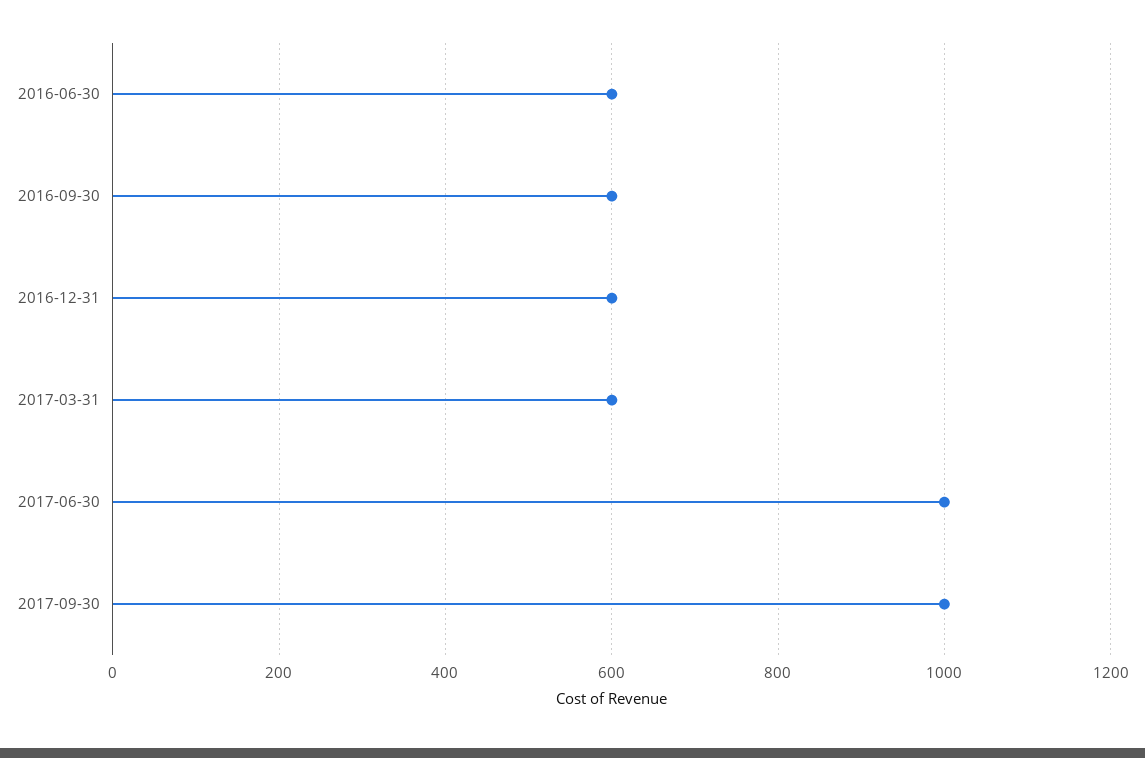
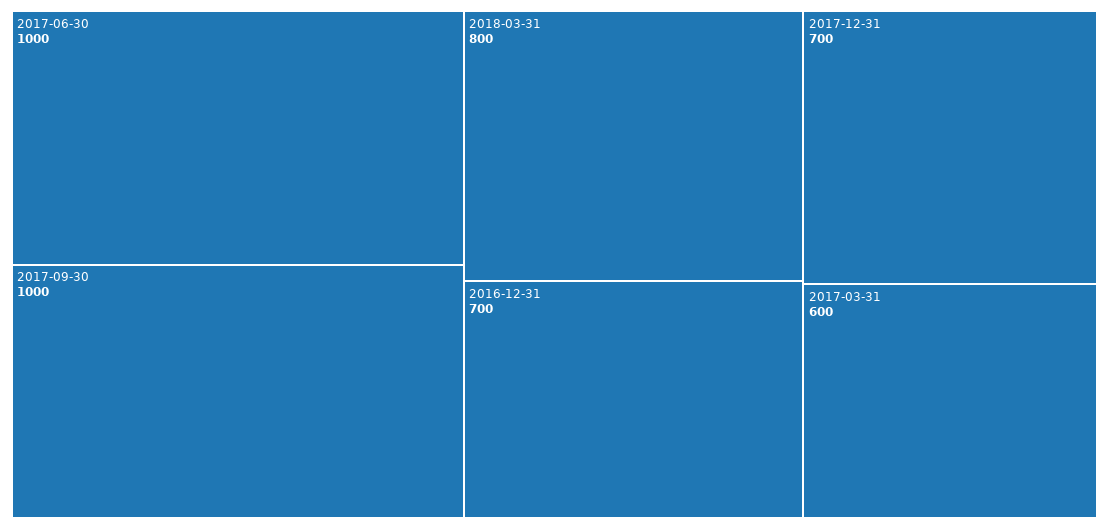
2016-06-30: 600 -> none
2016-09-30: 600 -> none
2016-12-31: 600 -> 700
2018-03-31: none -> 800
2017-12-31: none -> 700

